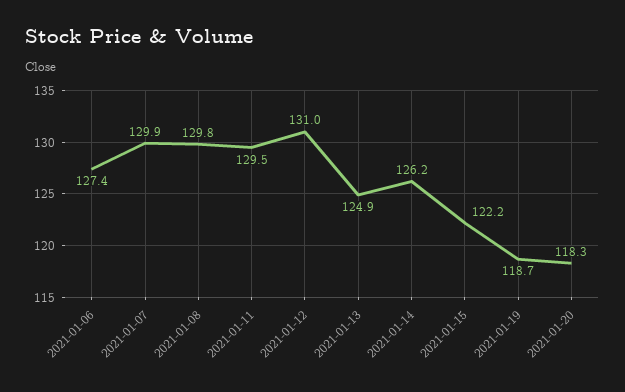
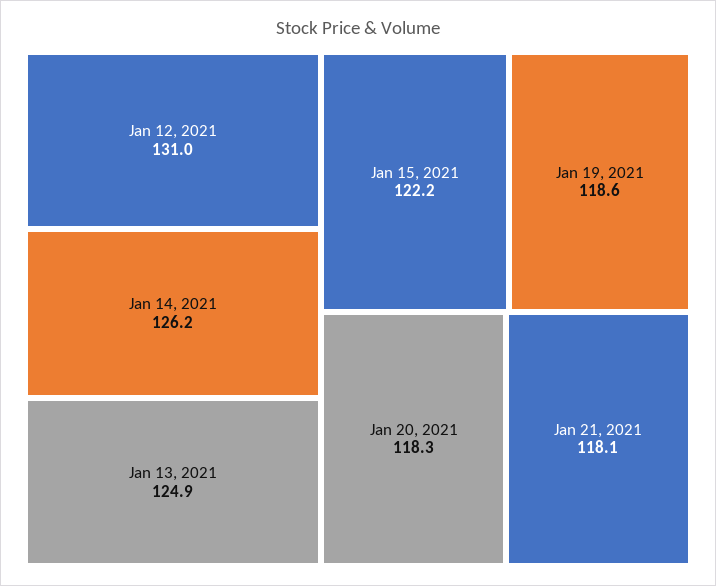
2021-01-06: 127.4 -> none
2021-01-07: 129.9 -> none
2021-01-08: 129.8 -> none
2021-01-11: 129.5 -> none
2021-01-19: 118.7 -> 118.6
Jan 21, 2021: none -> 118.1

